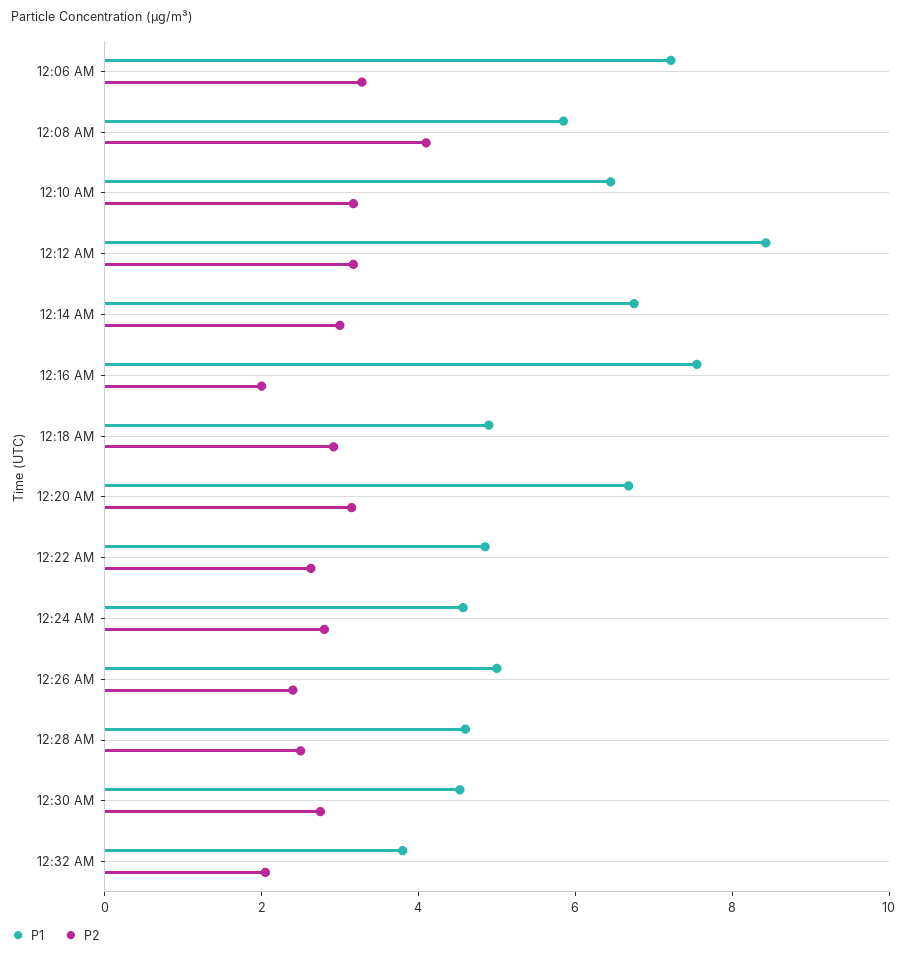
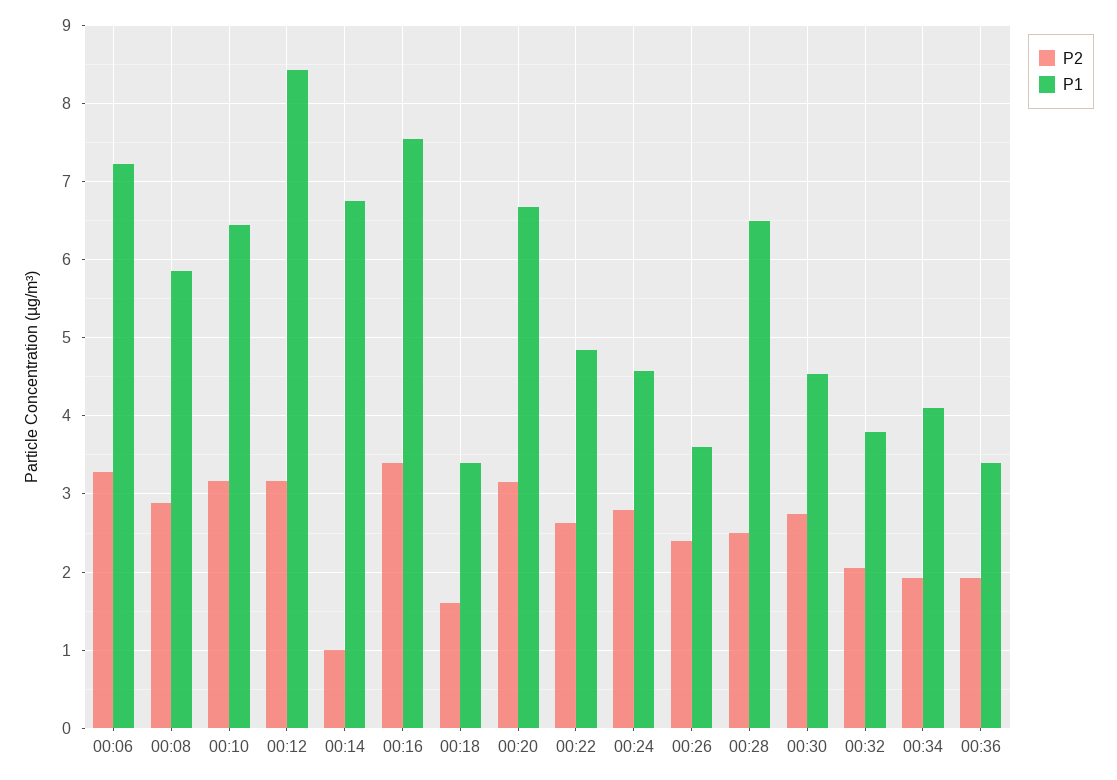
P2, 12:08 AM: 4 -> 2.9
P2, 12:14 AM: 3 -> 1
P2, 12:16 AM: 2 -> 3.4
P1, 12:18 AM: 5 -> 3.4
P2, 12:18 AM: 3 -> 1.6
P1, 12:26 AM: 5 -> 3.6
P1, 12:28 AM: 4.5 -> 6.5
P2, 00:34: none -> 1.9
P1, 00:34: none -> 4.1
P2, 00:36: none -> 1.9
P1, 00:36: none -> 3.4

